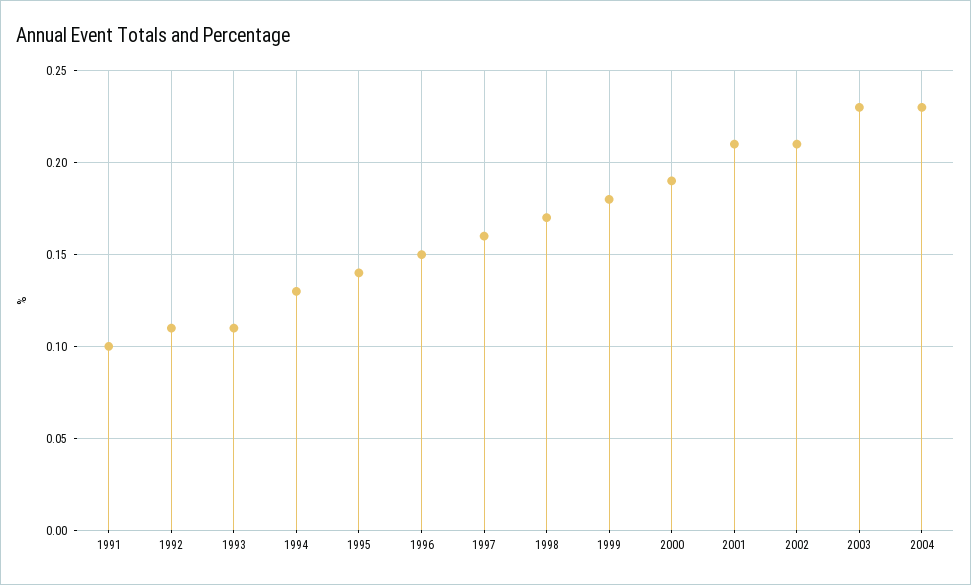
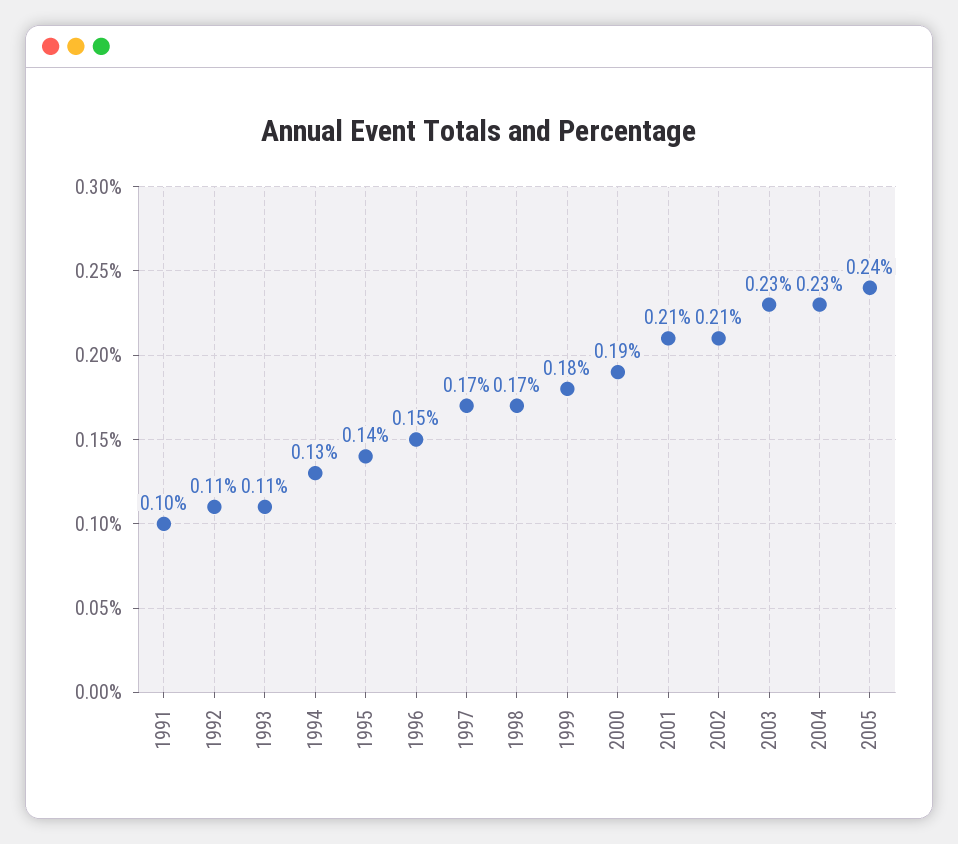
1997: 0.16 -> 0.17
2005: none -> 0.24

